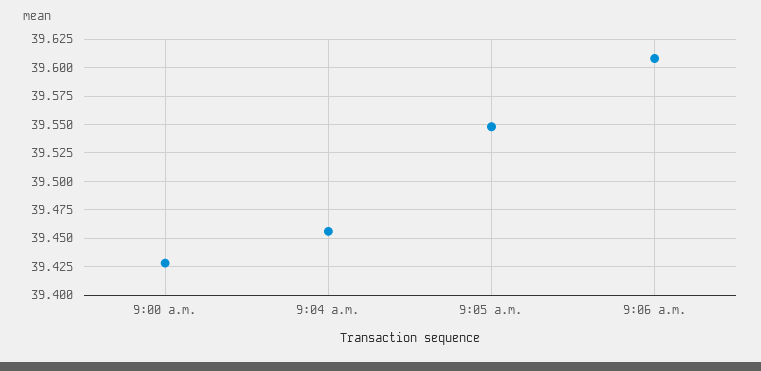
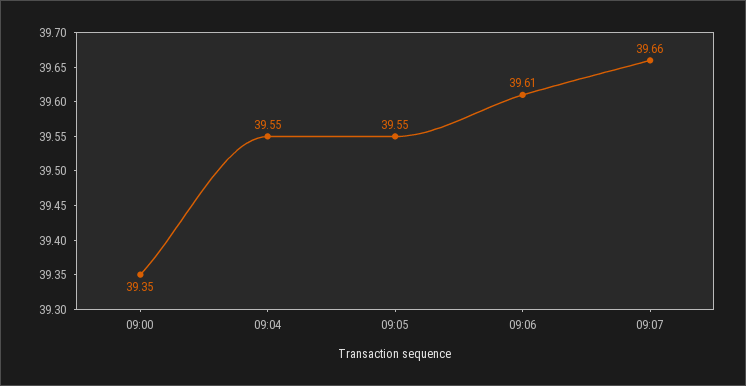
9:00 a.m.: 39.425 -> 39.35
9:04 a.m.: 39.45 -> 39.55
09:07: none -> 39.66

